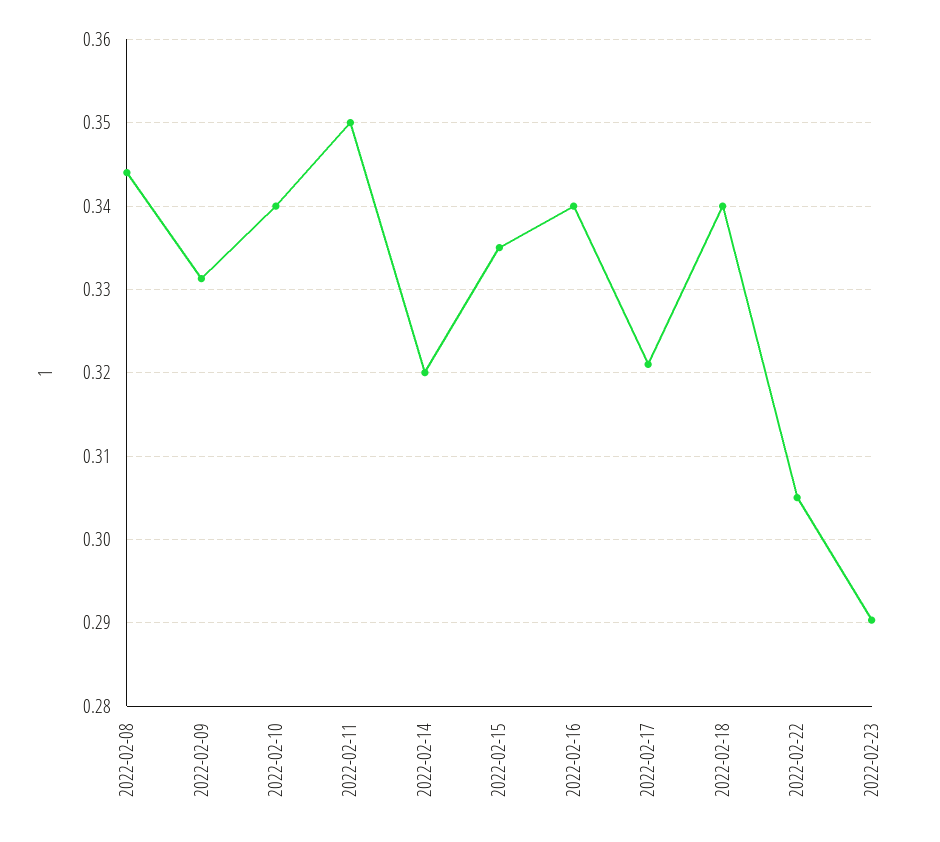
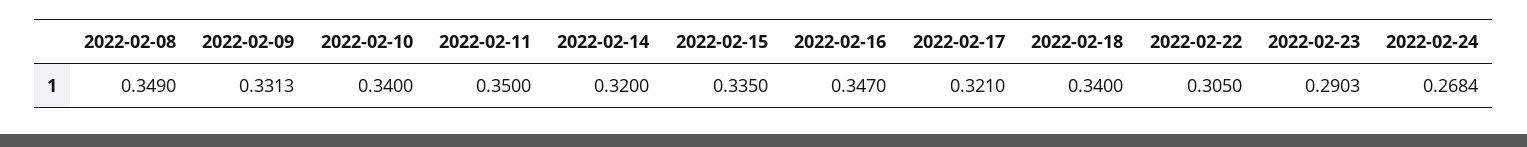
2022-02-08: 0.344 -> 0.349
2022-02-16: 0.34 -> 0.347
2022-02-24: none -> 0.2684

